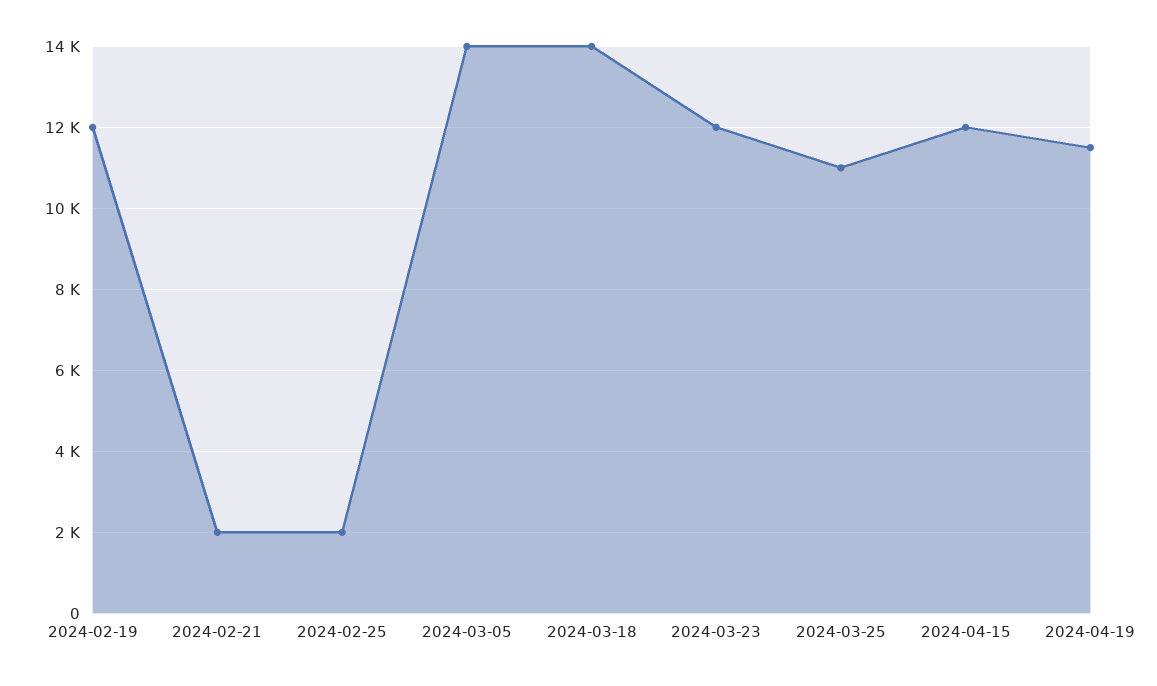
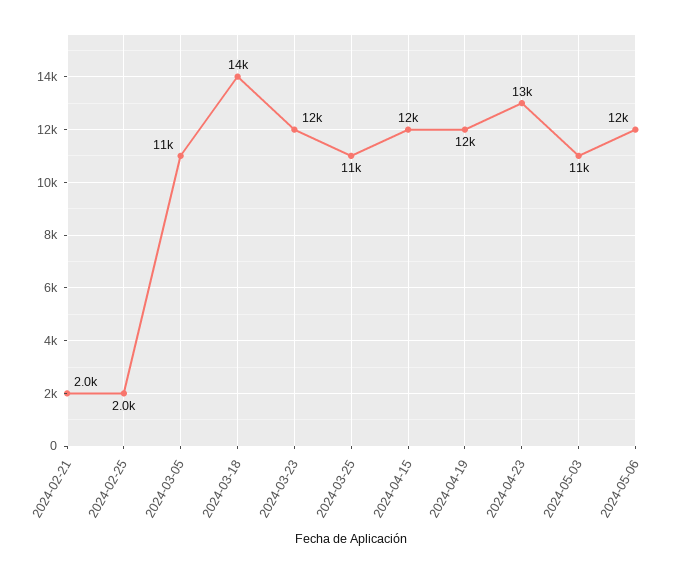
2024-02-19: 12000 -> none
2024-03-05: 14000 -> 11000
2024-04-23: none -> 13000
2024-05-03: none -> 11000
2024-05-06: none -> 12000

